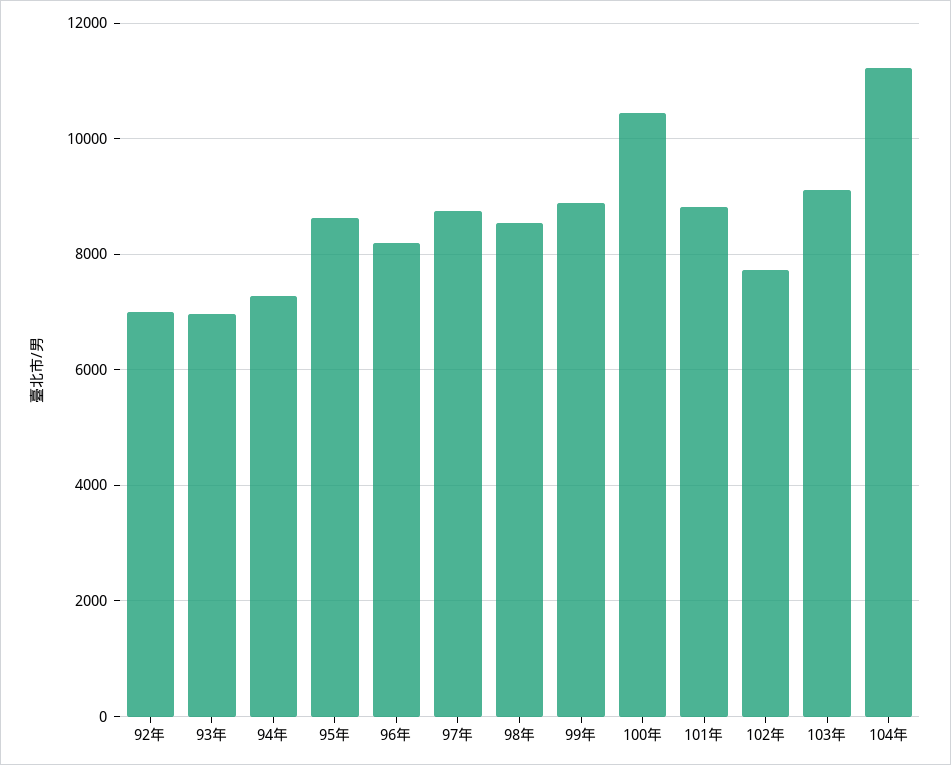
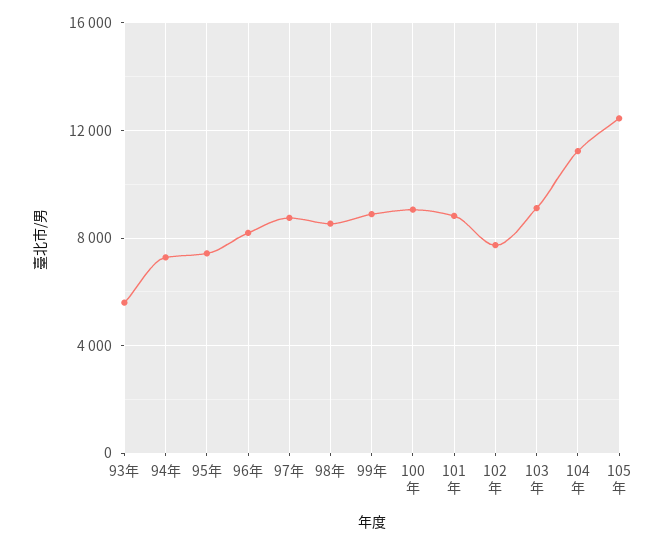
92年: 7000 -> none
93年: 7000 -> 5500
95年: 8600 -> 7500
100年: 10400 -> 9000
105年: none -> 12500

